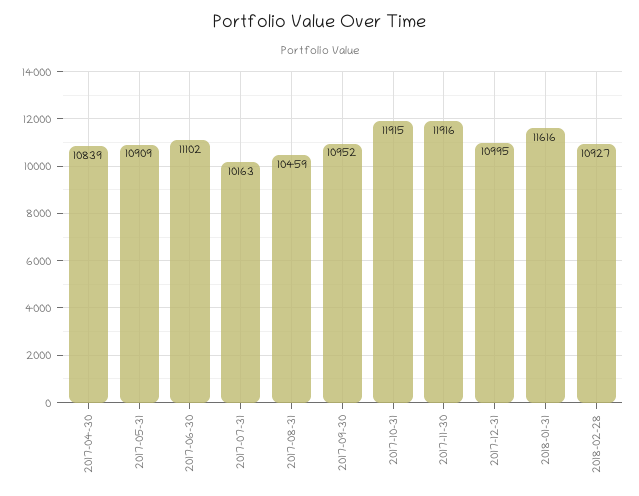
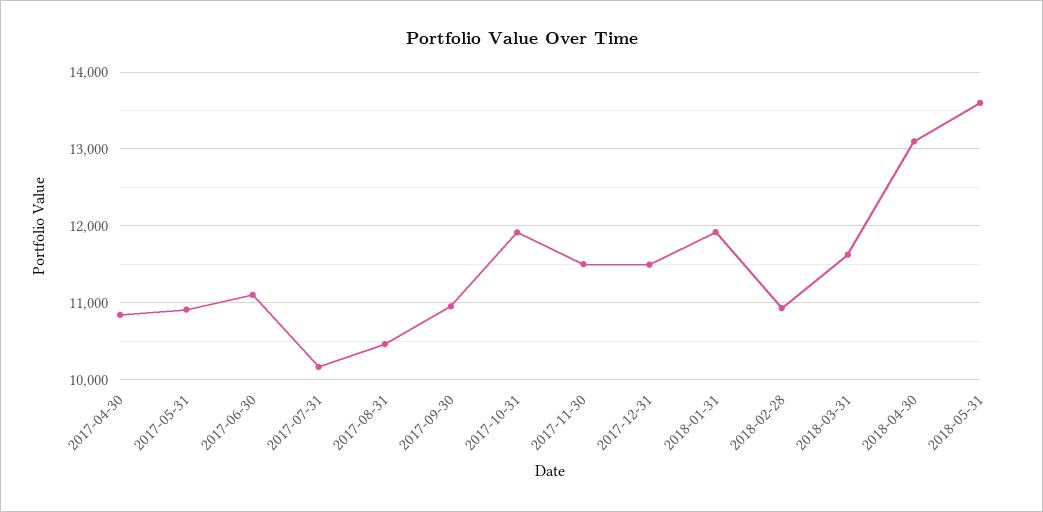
2017-11-30: 11916 -> 11500
2017-12-31: 10995 -> 11500
2018-01-31: 11616 -> 11900
2018-03-31: none -> 11600
2018-04-30: none -> 13100
2018-05-31: none -> 13600

